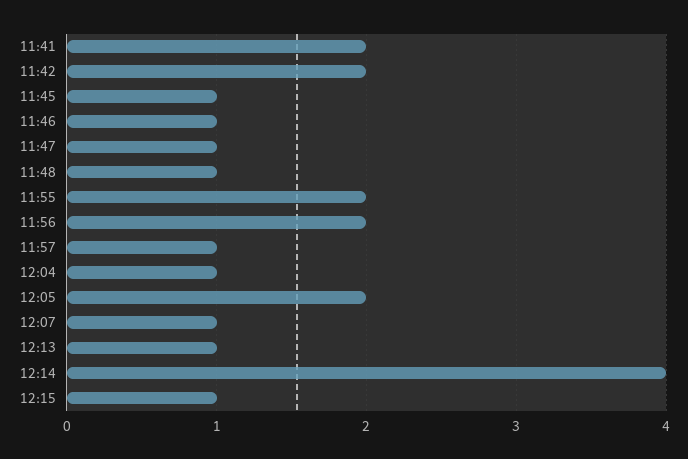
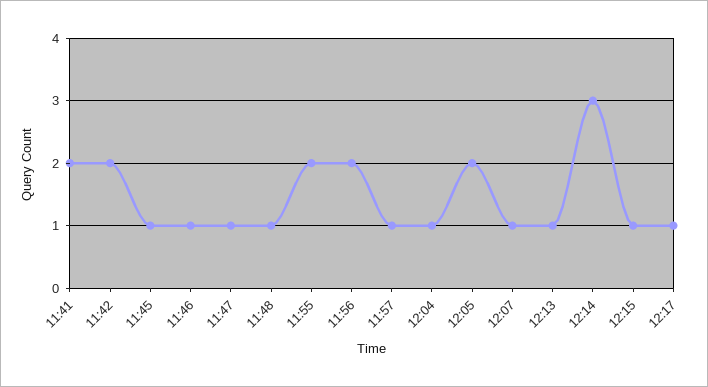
12:14: 4 -> 3
12:17: none -> 1

